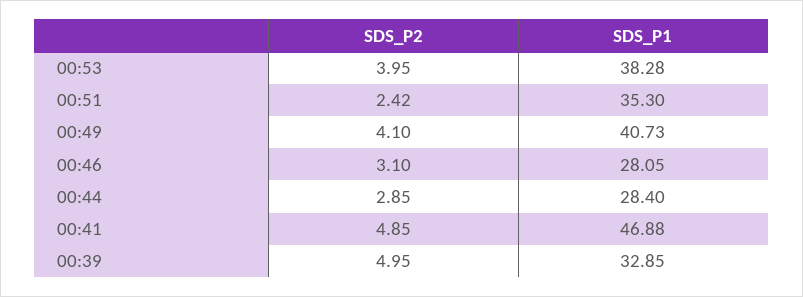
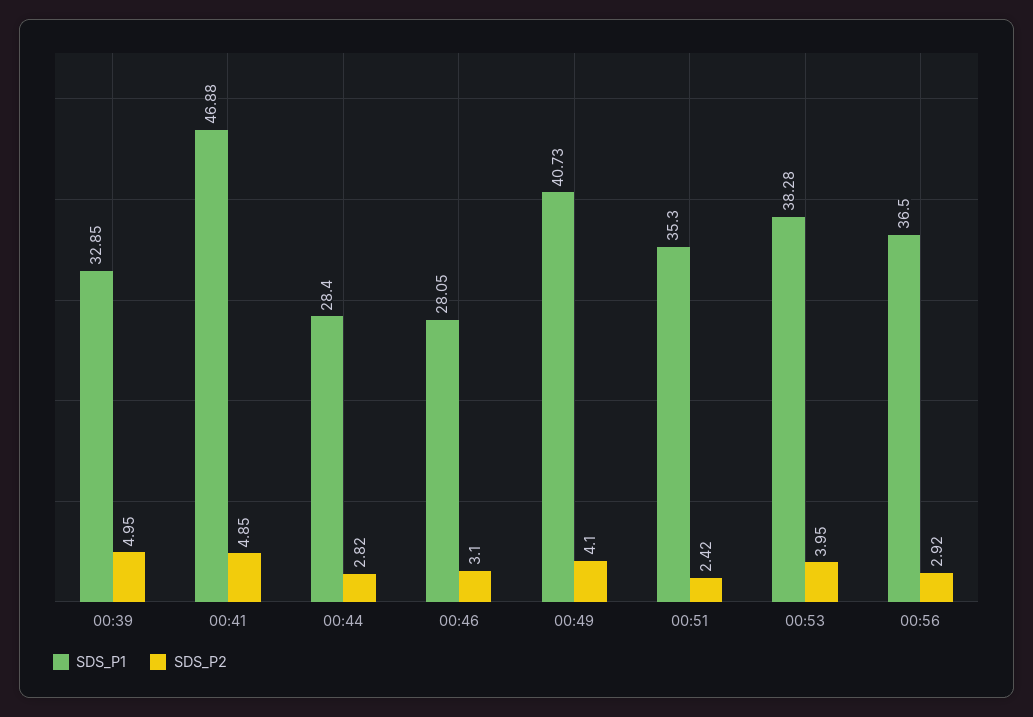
SDS_P2, 00:44: 2.85 -> 2.82
SDS_P1, 00:56: none -> 36.5
SDS_P2, 00:56: none -> 2.92

